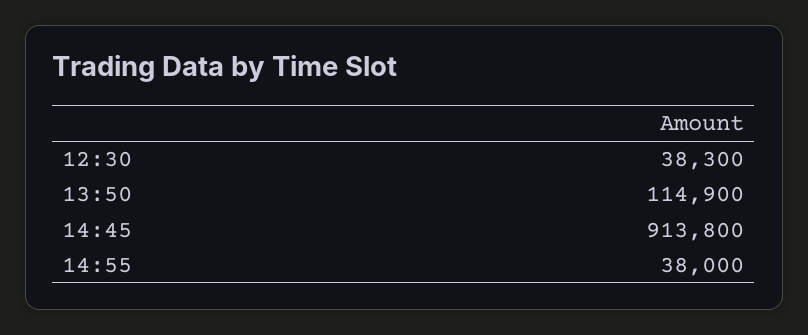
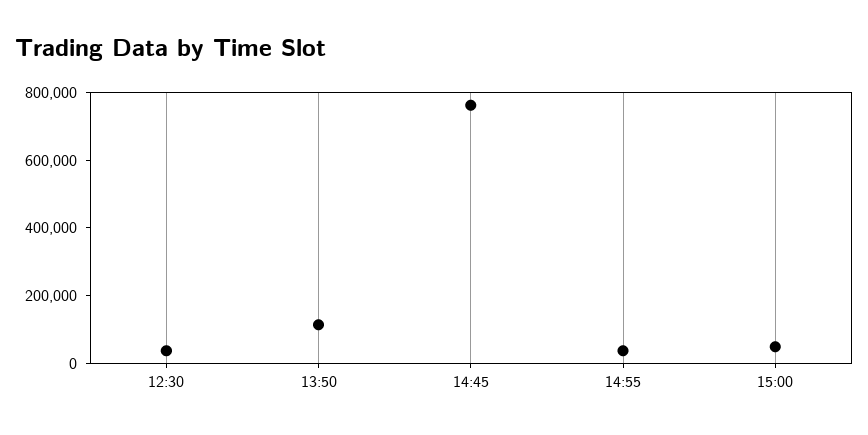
14:45: 913800 -> 750000
15:00: none -> 50000

